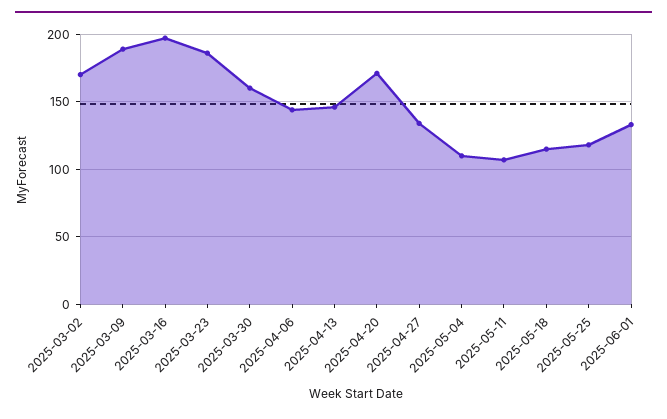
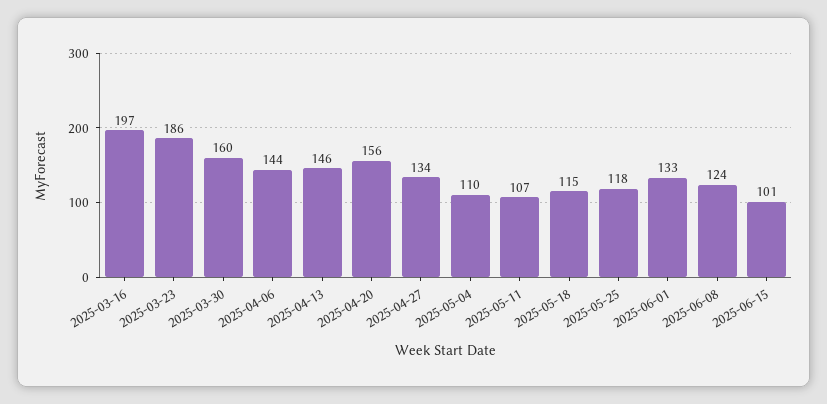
2025-03-02: 170 -> none
2025-03-09: 190 -> none
2025-04-20: 170 -> 156
2025-06-08: none -> 124
2025-06-15: none -> 101

